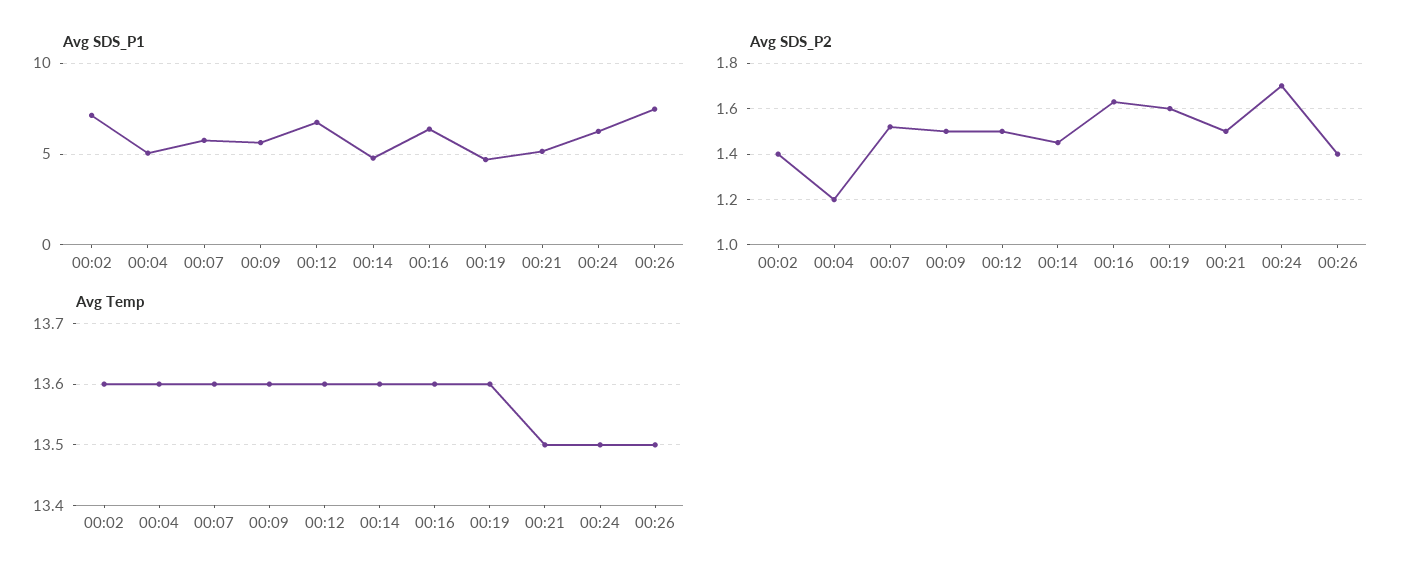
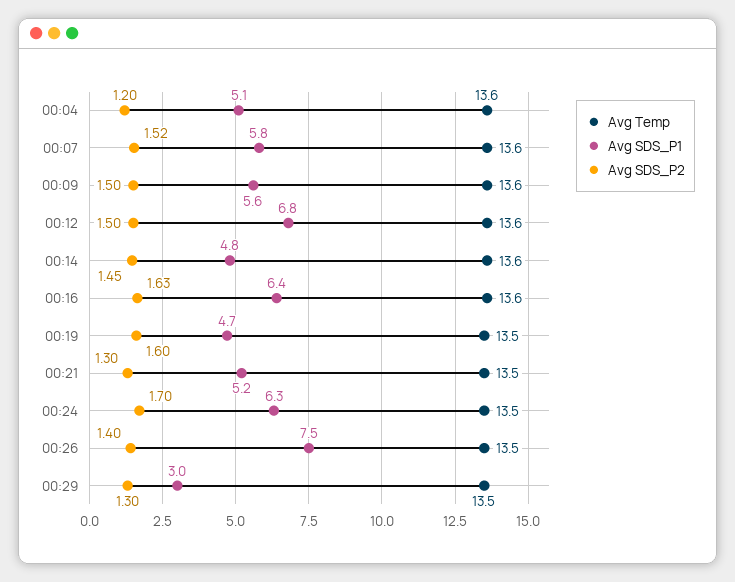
Avg SDS_P1, 00:02: 7 -> none
Avg SDS_P2, 00:02: 1.4 -> none
Avg SDS_P2, 00:21: 1.5 -> 1.3
Avg Temp, 00:02: 13.6 -> none
Avg Temp, 00:19: 13.6 -> 13.5
Avg Temp, 00:29: none -> 13.5
Avg SDS_P1, 00:29: none -> 3
Avg SDS_P2, 00:29: none -> 1.3

